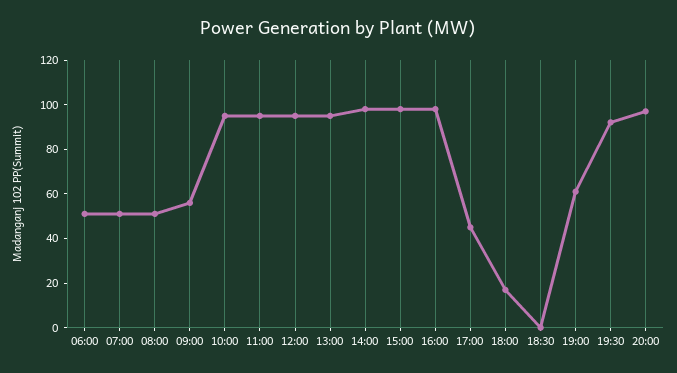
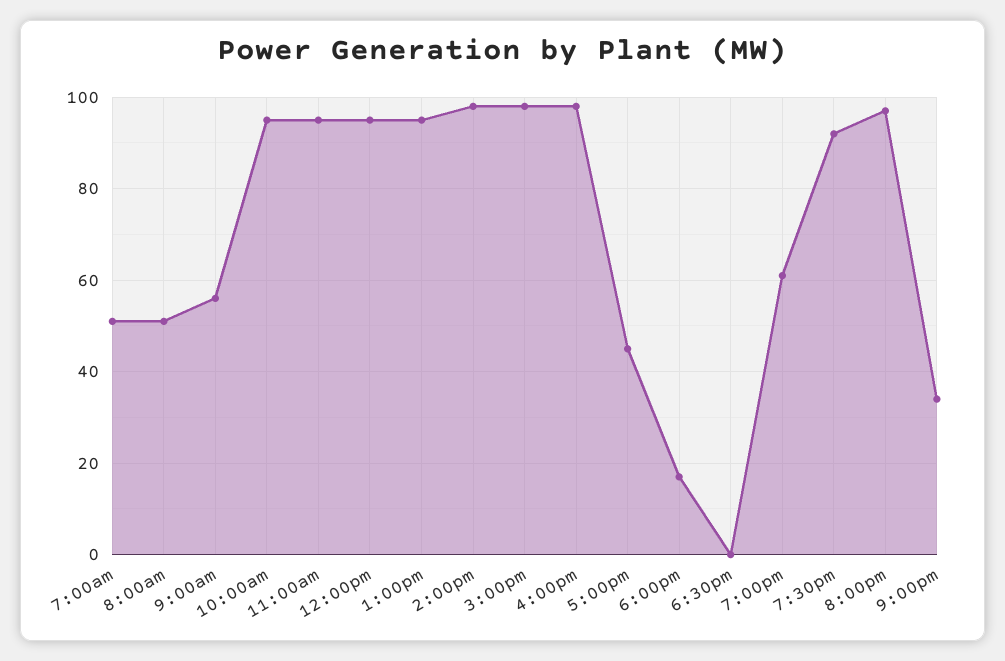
06:00: 50 -> none
9:00pm: none -> 35

